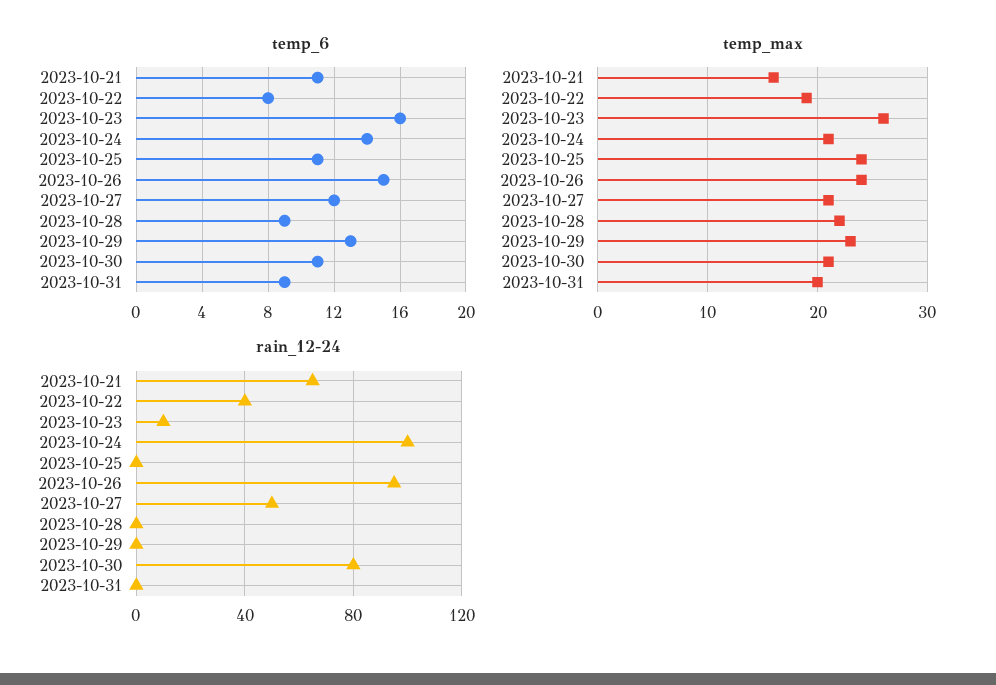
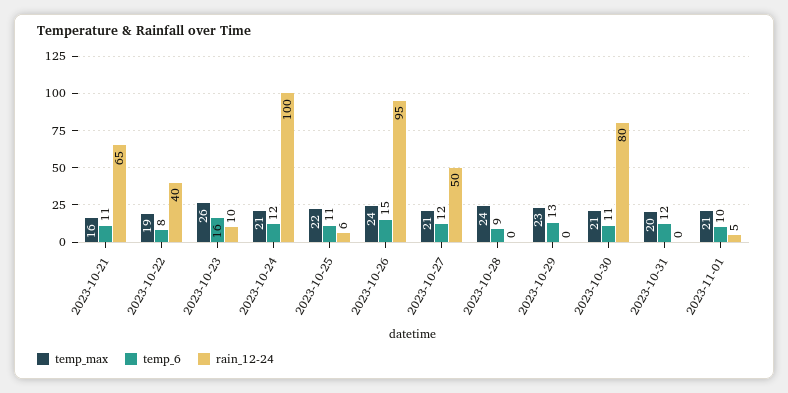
temp_6, 2023-10-24: 14 -> 12
temp_6, 2023-10-31: 9 -> 12
temp_max, 2023-10-25: 24 -> 22
temp_max, 2023-10-28: 22 -> 24
rain_12-24, 2023-10-25: 0 -> 6
temp_max, 2023-11-01: none -> 21
temp_6, 2023-11-01: none -> 10
rain_12-24, 2023-11-01: none -> 5

